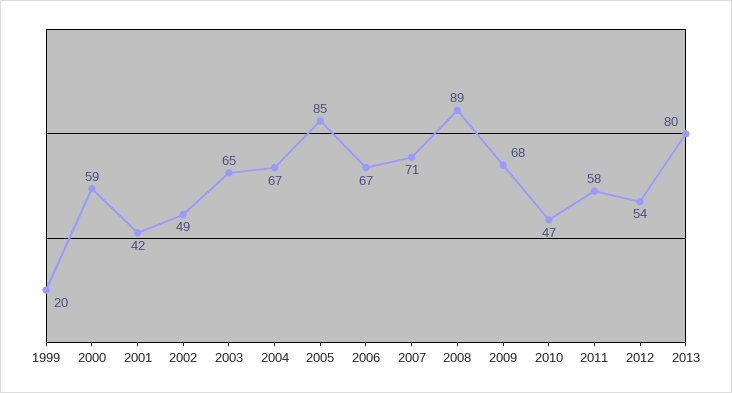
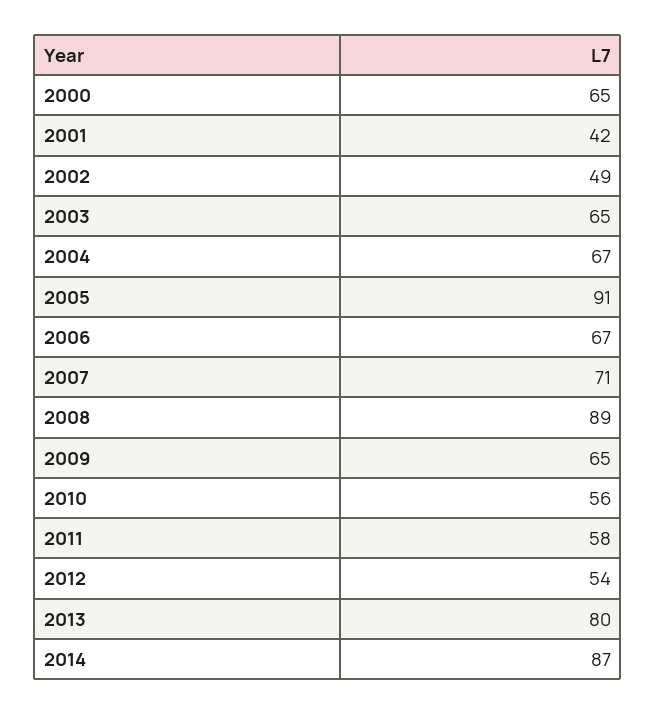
1999: 20 -> none
2000: 59 -> 65
2005: 85 -> 91
2009: 68 -> 65
2010: 47 -> 56
2014: none -> 87

